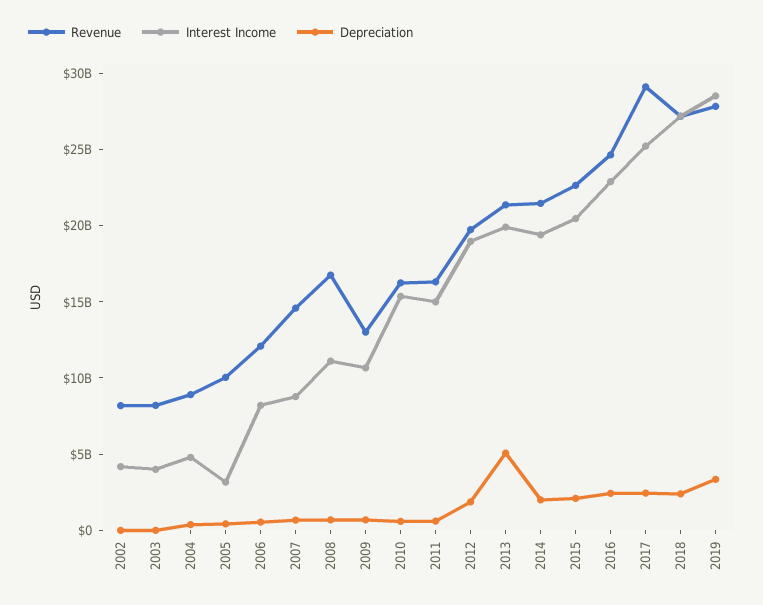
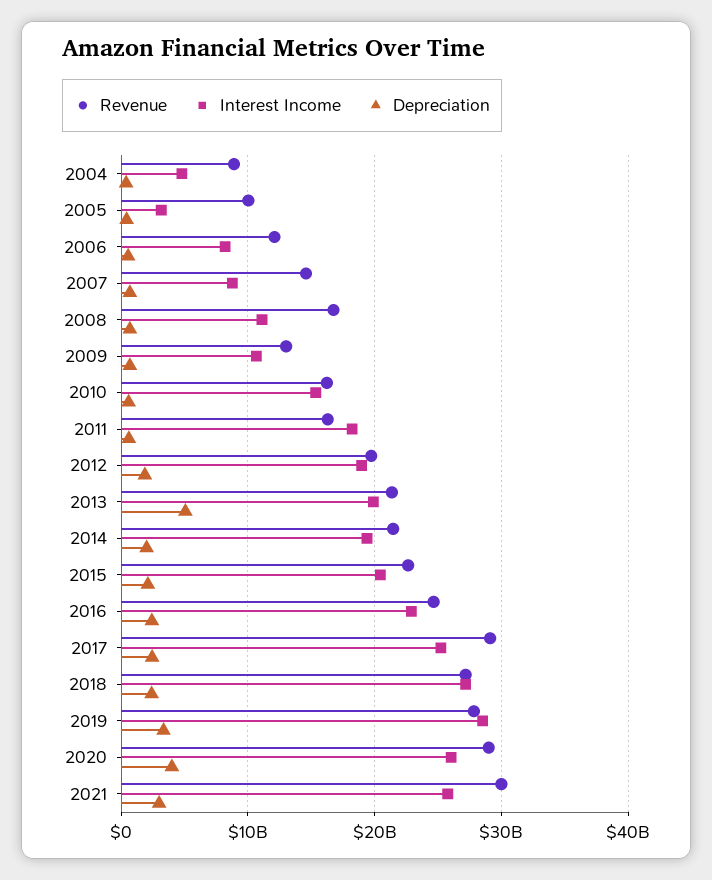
Revenue, 2002: 8000000000 -> none
Interest Income, 2002: 4000000000 -> none
Depreciation, 2002: 0 -> none
Revenue, 2003: 8000000000 -> none
Interest Income, 2003: 4000000000 -> none
Depreciation, 2003: 0 -> none
Interest Income, 2011: 15000000000 -> 18000000000
Revenue, 2020: none -> 29000000000
Interest Income, 2020: none -> 26000000000
Depreciation, 2020: none -> 4000000000
Revenue, 2021: none -> 30000000000
Interest Income, 2021: none -> 26000000000
Depreciation, 2021: none -> 3000000000

